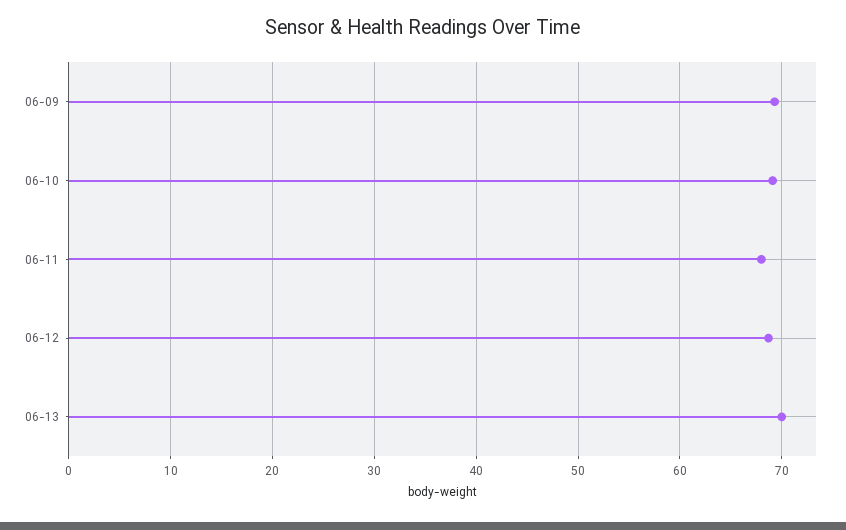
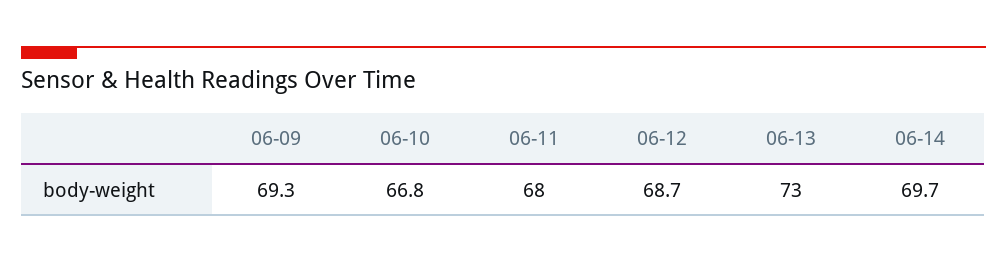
06-10: 69 -> 66.8
06-13: 70 -> 73
06-14: none -> 69.7

